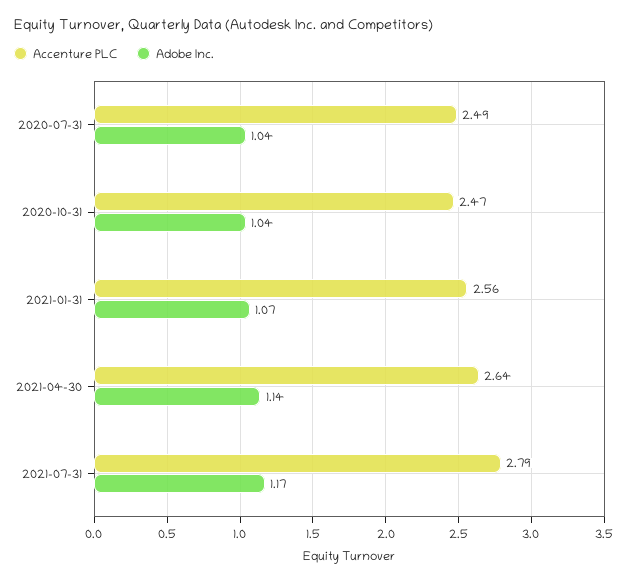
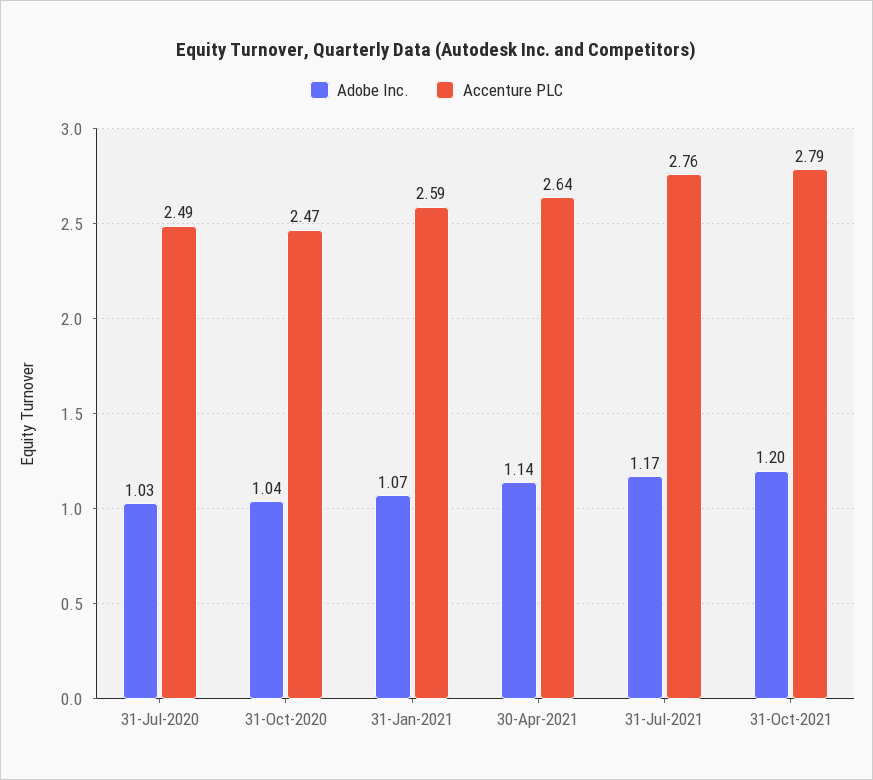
Adobe Inc., 2020-07-31: 1.04 -> 1.03
Accenture PLC, 2021-01-31: 2.56 -> 2.59
Accenture PLC, 2021-07-31: 2.79 -> 2.76
Adobe Inc., 31-Oct-2021: none -> 1.2
Accenture PLC, 31-Oct-2021: none -> 2.79

